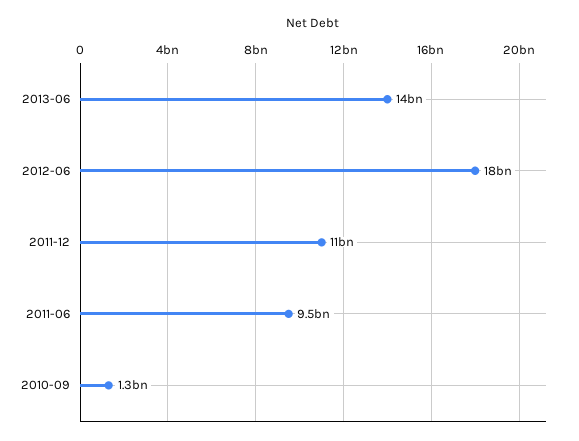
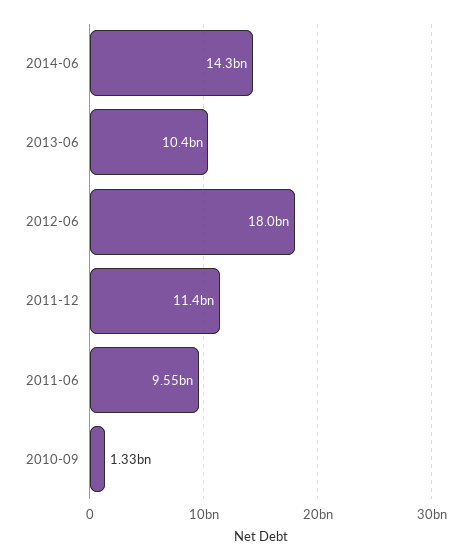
2013-06: 14000000000 -> 10400000000
2014-06: none -> 14300000000

